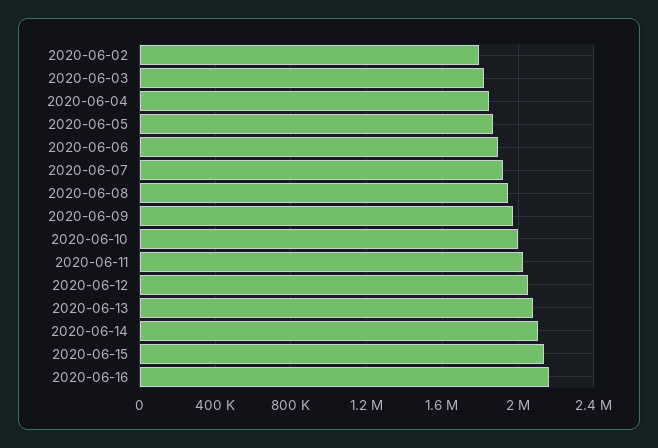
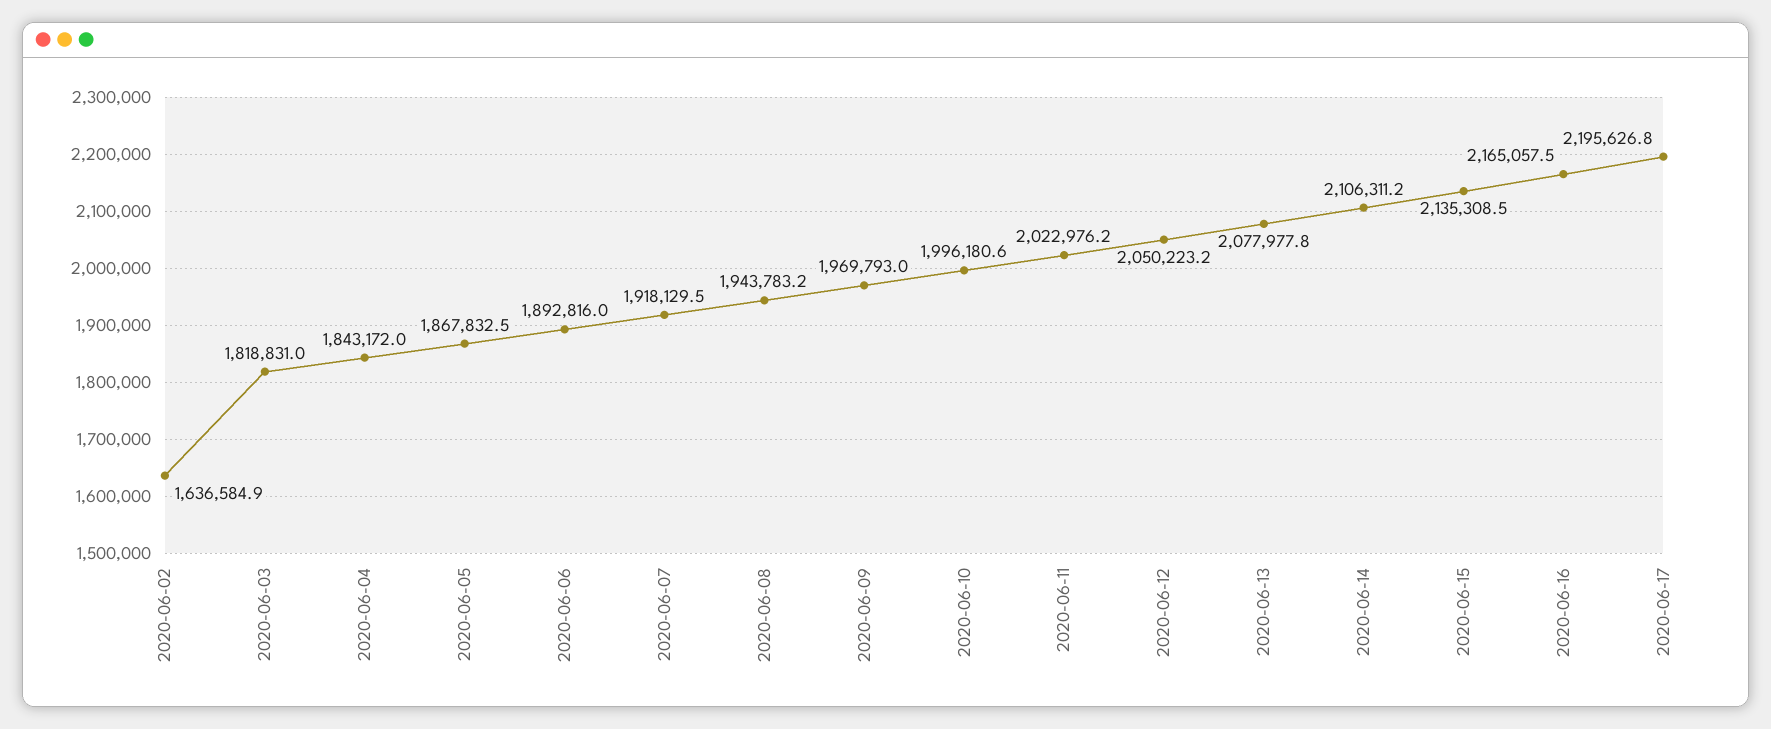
2020-06-02: 1800000 -> 1636584.9
2020-06-17: none -> 2195626.8

